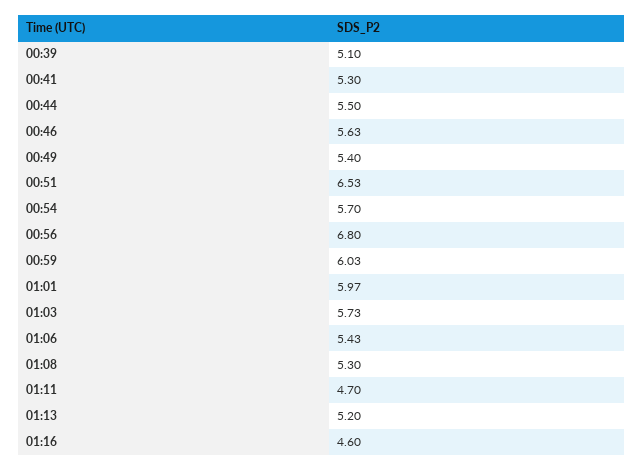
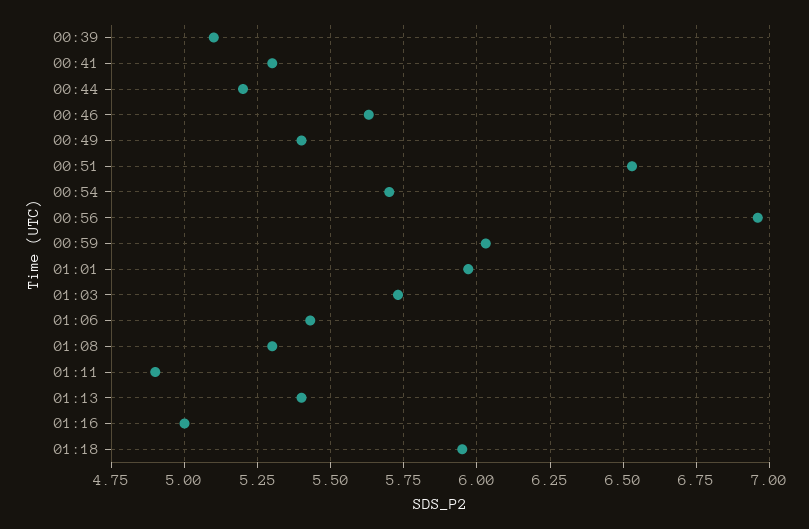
00:44: 5.5 -> 5.2
00:56: 6.8 -> 6.95
01:11: 4.7 -> 4.9
01:13: 5.2 -> 5.4
01:16: 4.6 -> 5
01:18: none -> 5.95

